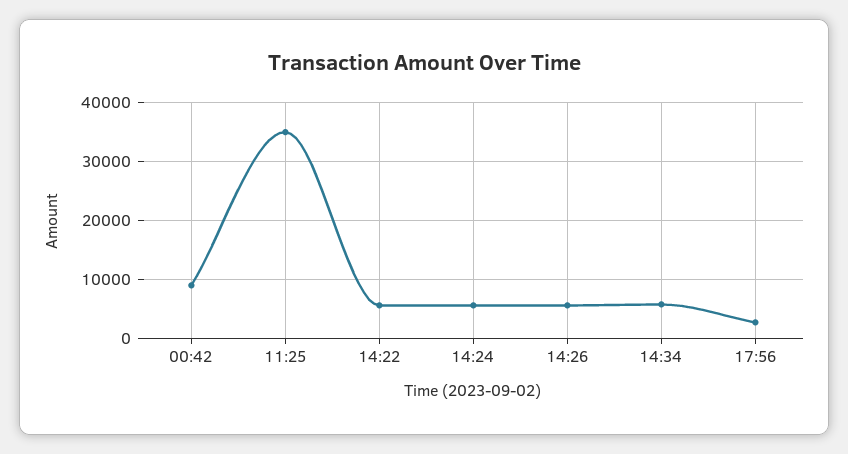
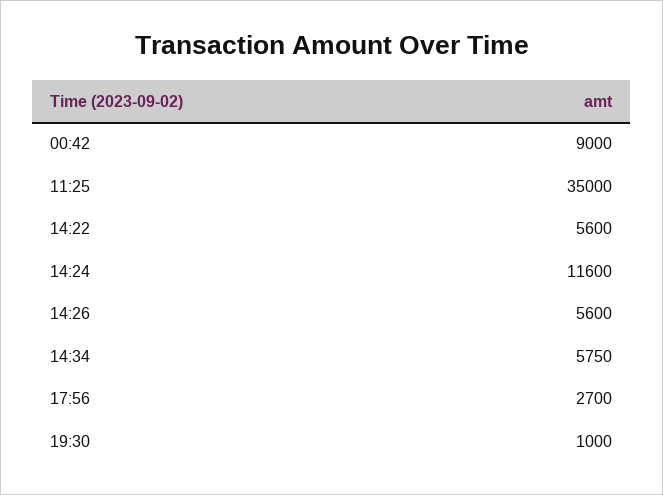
14:24: 6000 -> 11600
19:30: none -> 1000

